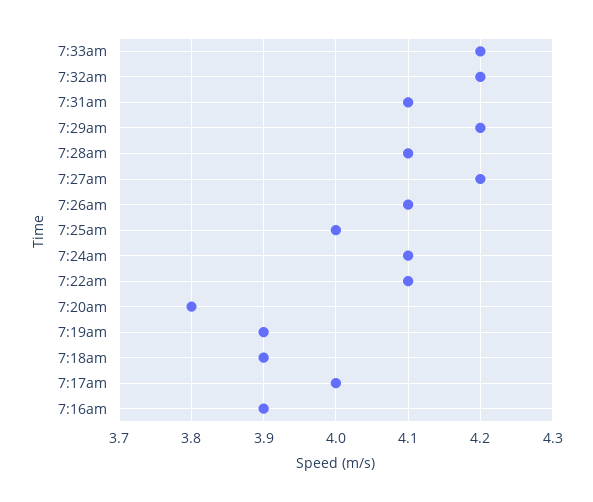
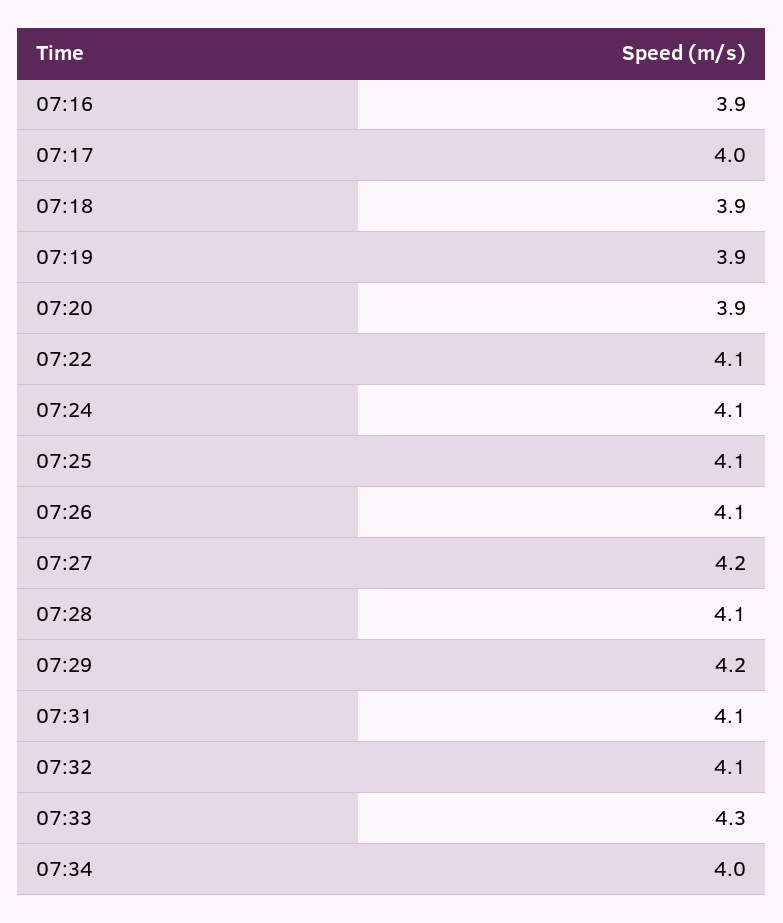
7:33am: 4.2 -> 4.3
7:32am: 4.2 -> 4.1
7:25am: 4 -> 4.1
7:20am: 3.8 -> 3.9
07:34: none -> 4

